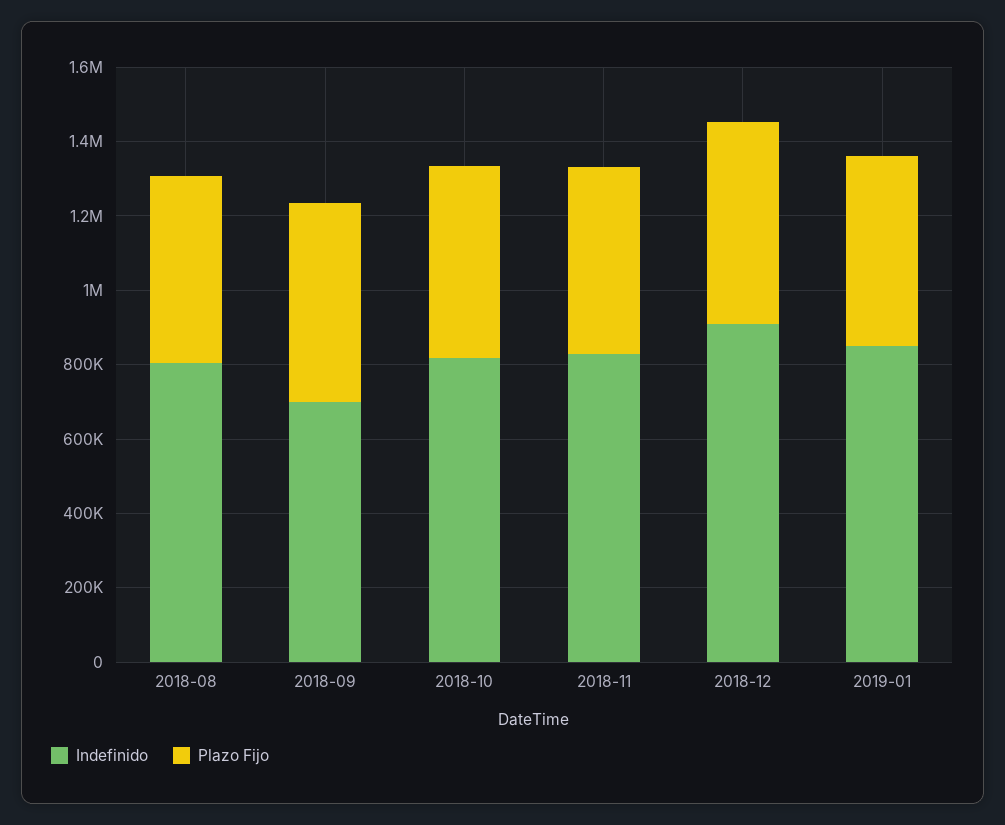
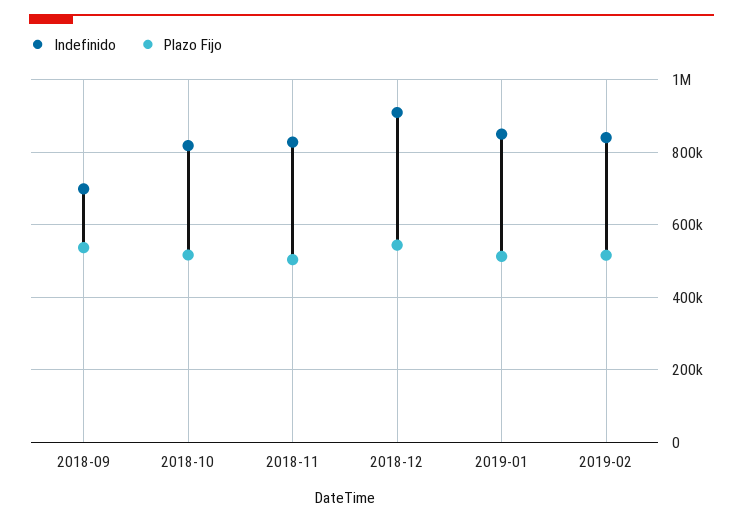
Indefinido, 2018-08: 800000 -> none
Plazo Fijo, 2018-08: 500000 -> none
Indefinido, 2019-02: none -> 840000
Plazo Fijo, 2019-02: none -> 520000

